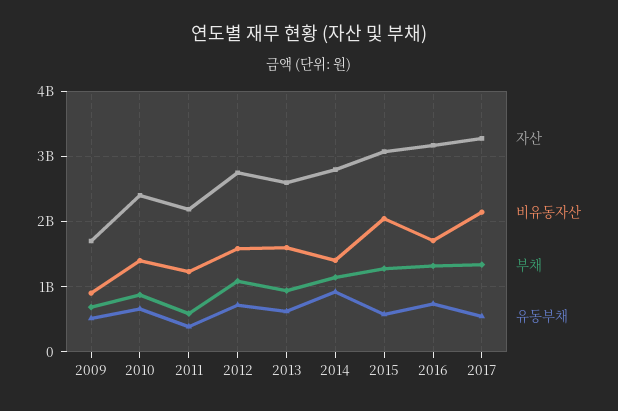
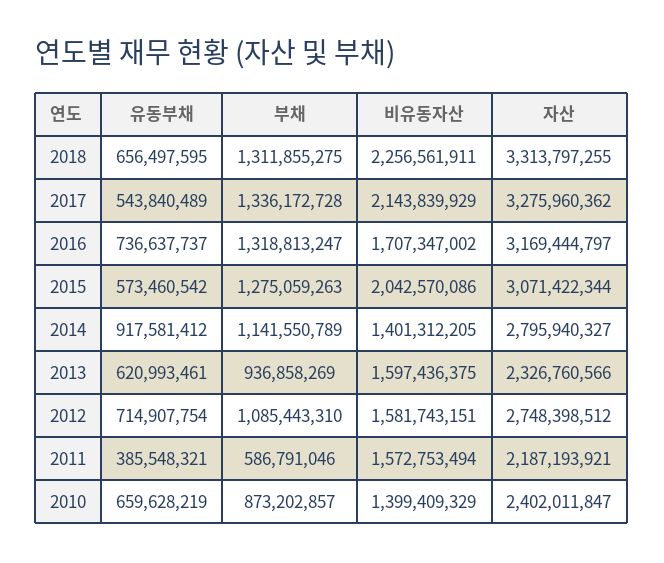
자산, 2009: 1700000000 -> none
비유동자산, 2009: 900000000 -> none
부채, 2009: 700000000 -> none
유동부채, 2009: 500000000 -> none
비유동자산, 2011: 1200000000 -> 1572753494
자산, 2013: 2600000000 -> 2326760566
유동부채, 2018: none -> 656497595
부채, 2018: none -> 1311855275
비유동자산, 2018: none -> 2256561911
자산, 2018: none -> 3313797255

